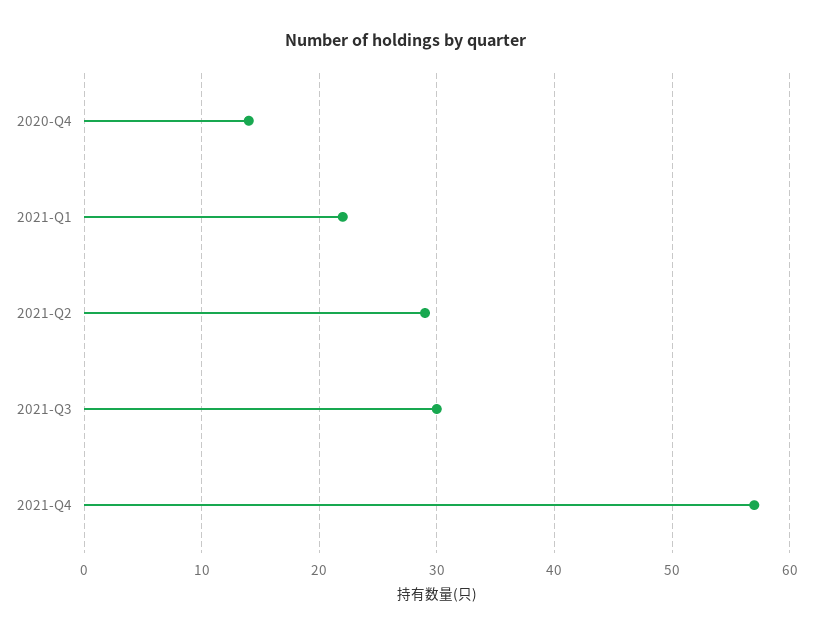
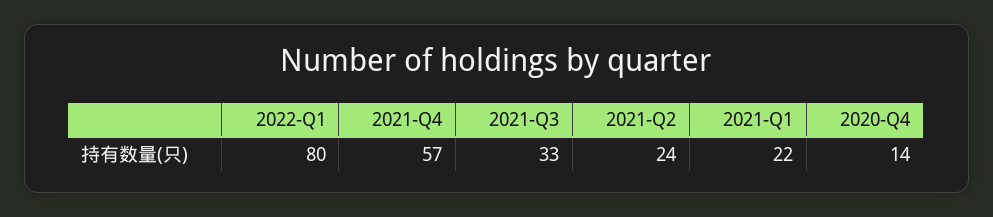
2021-Q2: 29 -> 24
2021-Q3: 30 -> 33
2022-Q1: none -> 80

